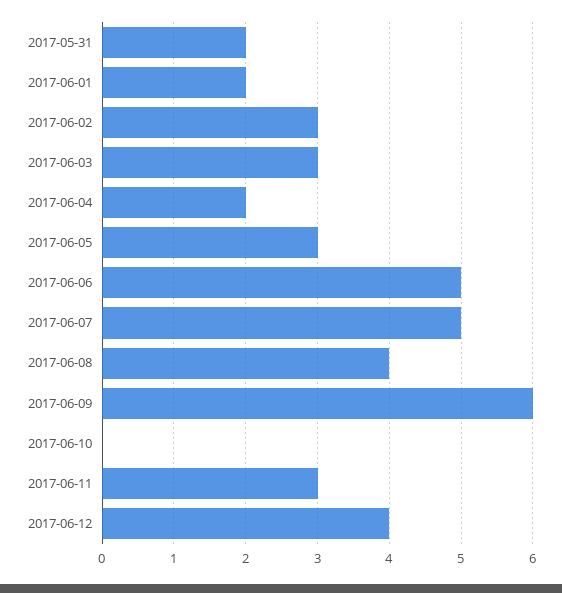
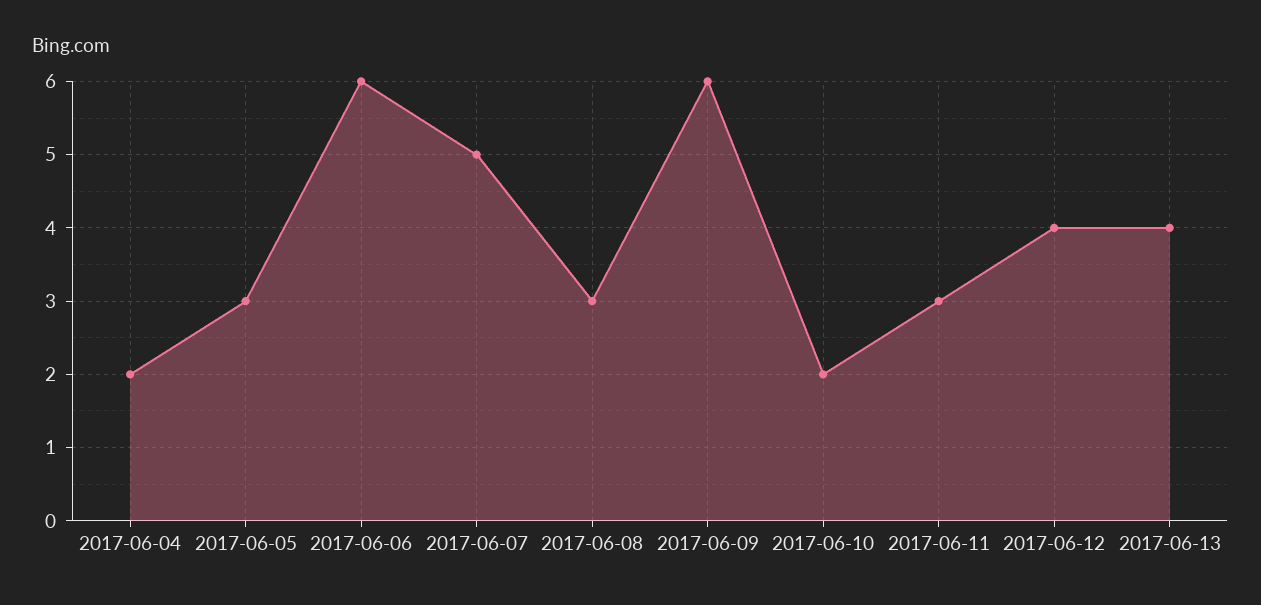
2017-05-31: 2 -> none
2017-06-01: 2 -> none
2017-06-02: 3 -> none
2017-06-03: 3 -> none
2017-06-06: 5 -> 6
2017-06-08: 4 -> 3
2017-06-10: 0 -> 2
2017-06-13: none -> 4

